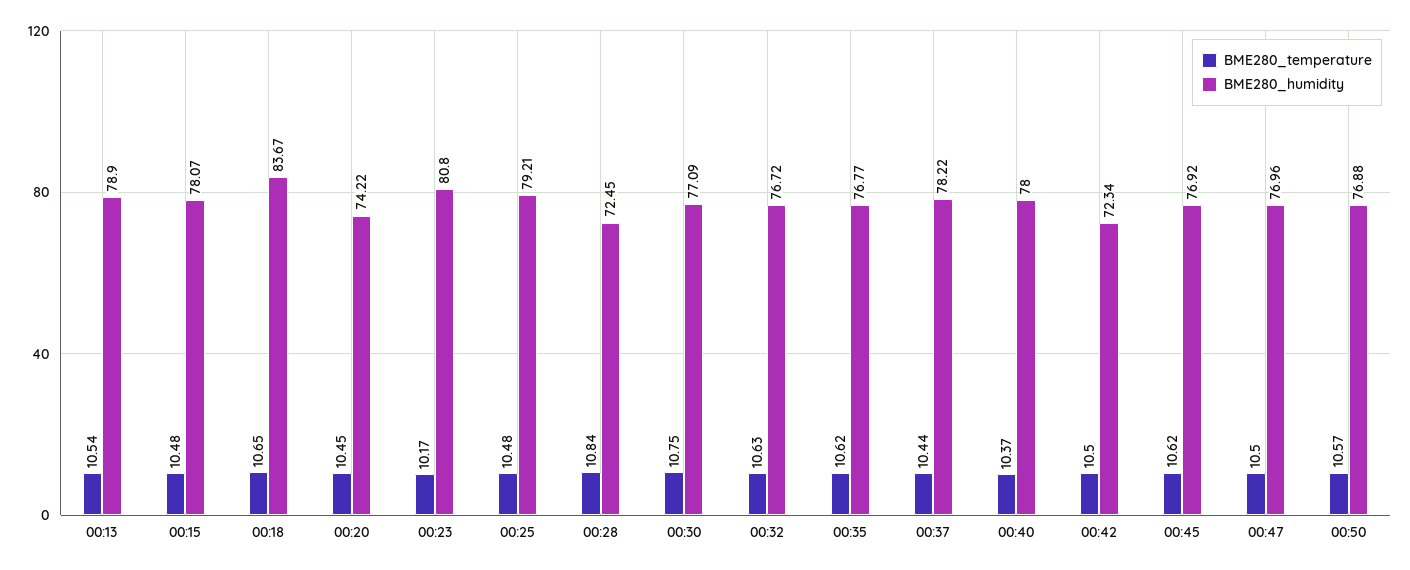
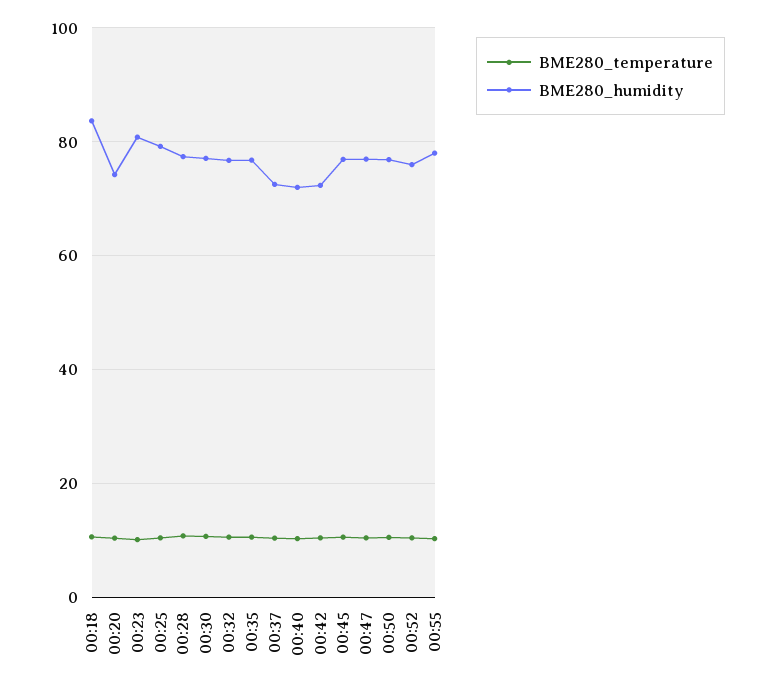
BME280_temperature, 00:13: 10.54 -> none
BME280_humidity, 00:13: 78.9 -> none
BME280_temperature, 00:15: 10.48 -> none
BME280_humidity, 00:15: 78.07 -> none
BME280_humidity, 00:28: 72.45 -> 78
BME280_humidity, 00:37: 78.22 -> 72
BME280_humidity, 00:40: 78 -> 72
BME280_temperature, 00:52: none -> 10
BME280_humidity, 00:52: none -> 76
BME280_temperature, 00:55: none -> 10
BME280_humidity, 00:55: none -> 78

